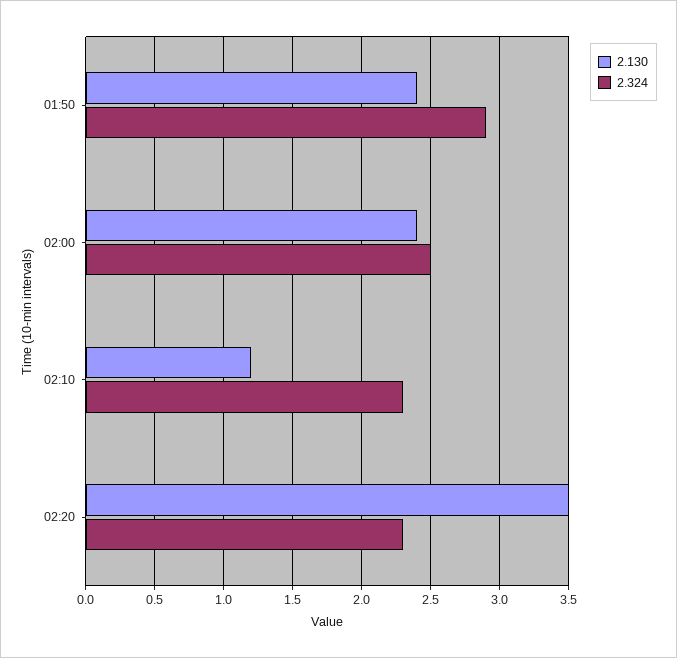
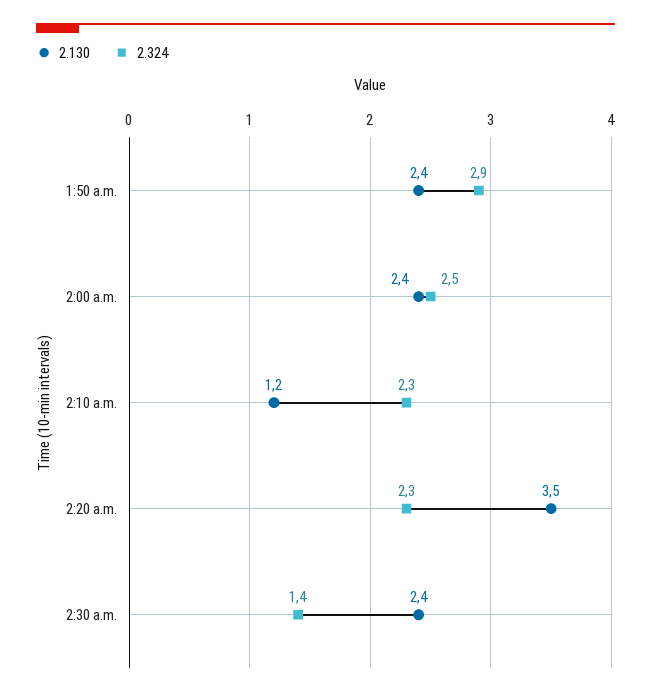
2.130, 2:30 a.m.: none -> 2.4
2.324, 2:30 a.m.: none -> 1.4

